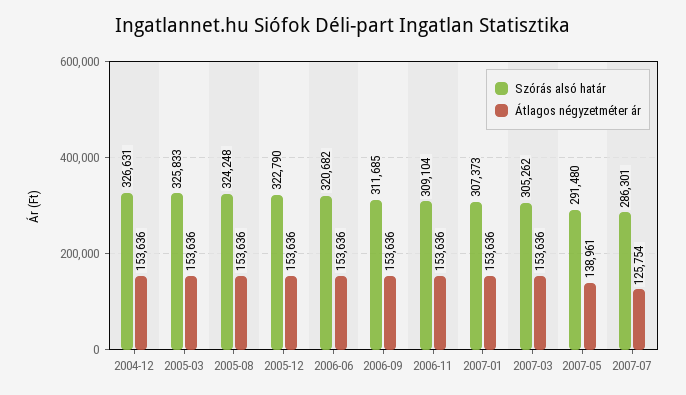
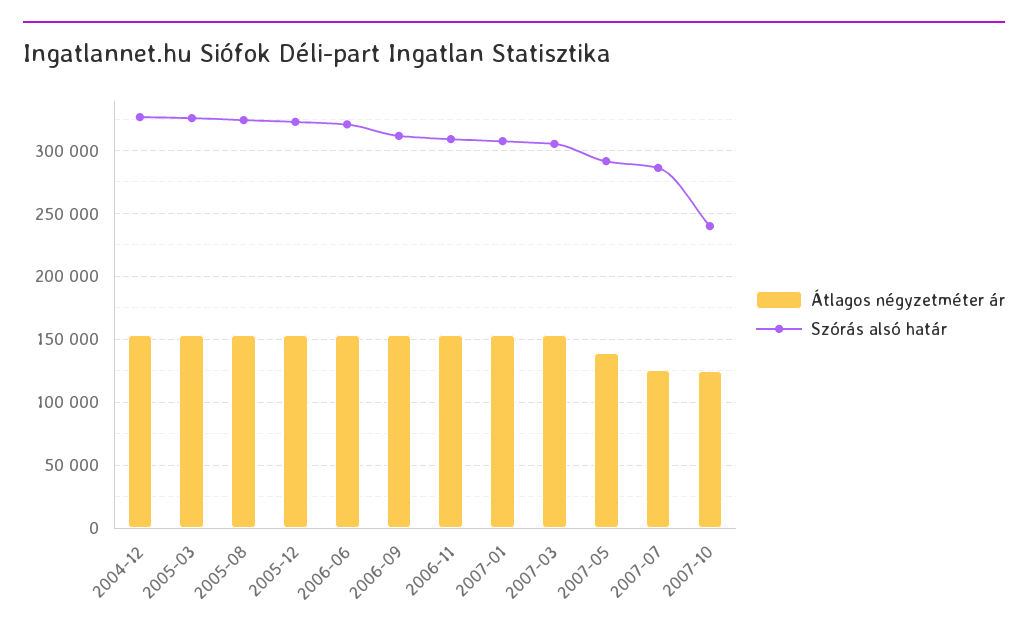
Átlagos négyzetméter ár, 2007-10: none -> 125000
Szórás alsó határ, 2007-10: none -> 240000

